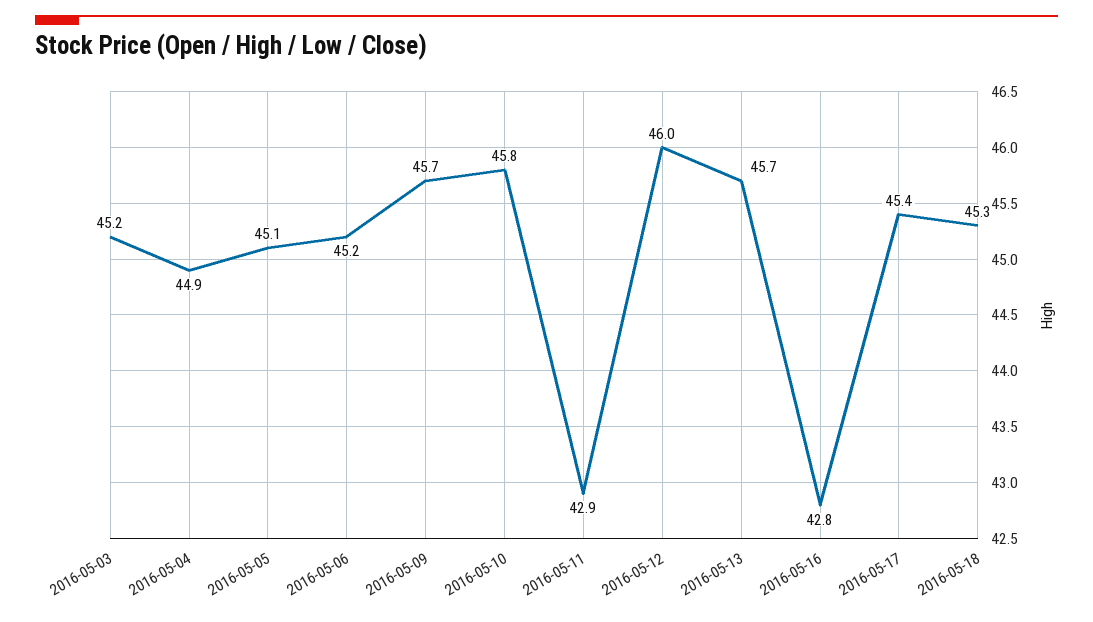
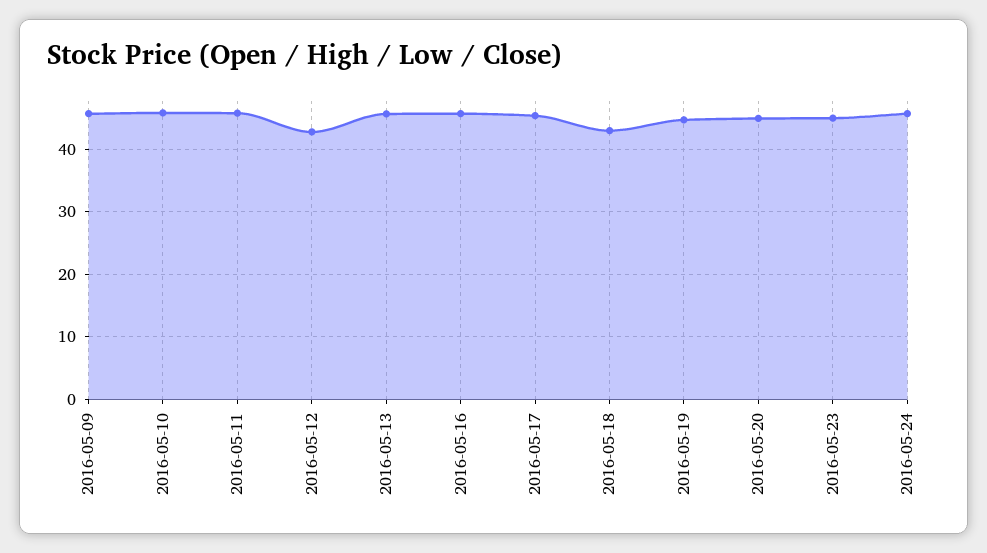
2016-05-03: 45.2 -> none
2016-05-04: 44.9 -> none
2016-05-05: 45.1 -> none
2016-05-06: 45.2 -> none
2016-05-11: 42.9 -> 46
2016-05-12: 46 -> 43
2016-05-16: 42.8 -> 46
2016-05-18: 45.3 -> 43
2016-05-19: none -> 45
2016-05-20: none -> 45
2016-05-23: none -> 45
2016-05-24: none -> 46

